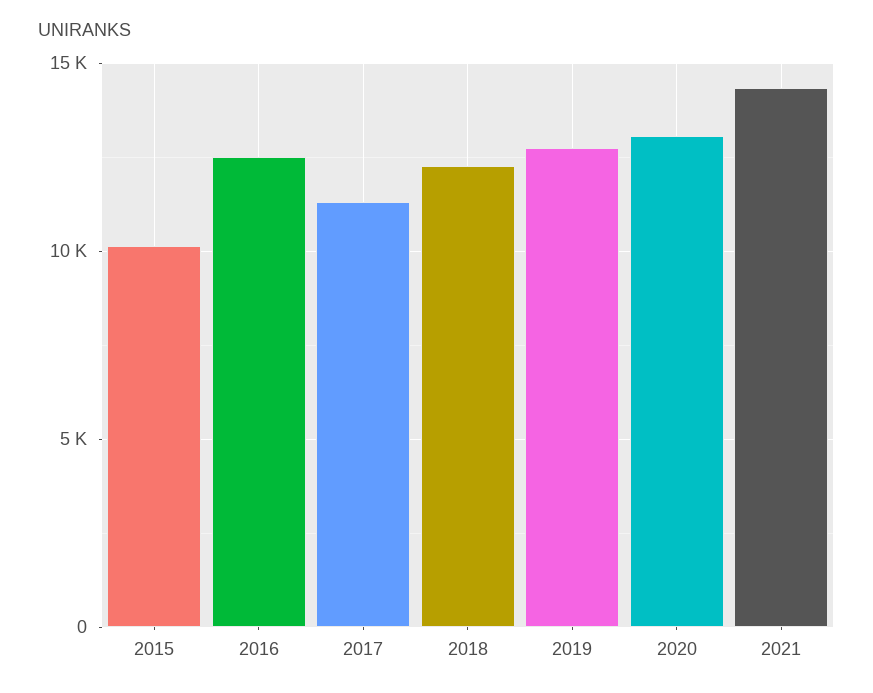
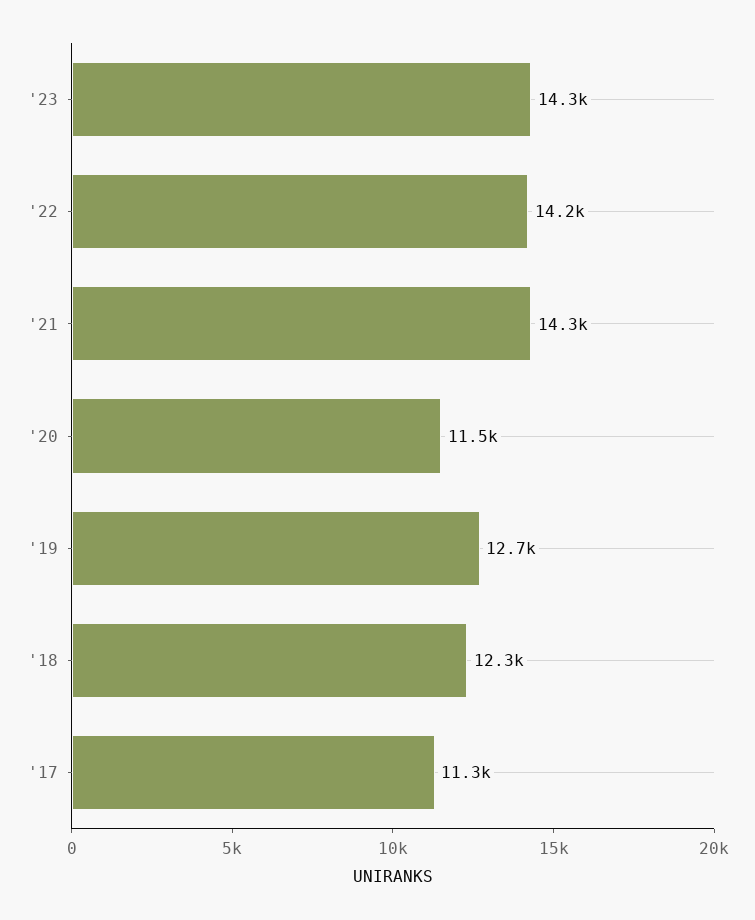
2015: 10000 -> none
2016: 12500 -> none
2020: 13000 -> 11500
'23: none -> 14300
'22: none -> 14200

